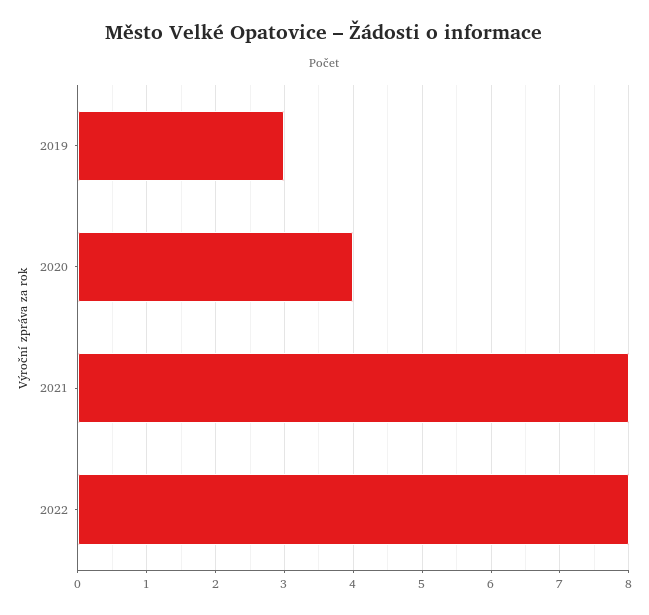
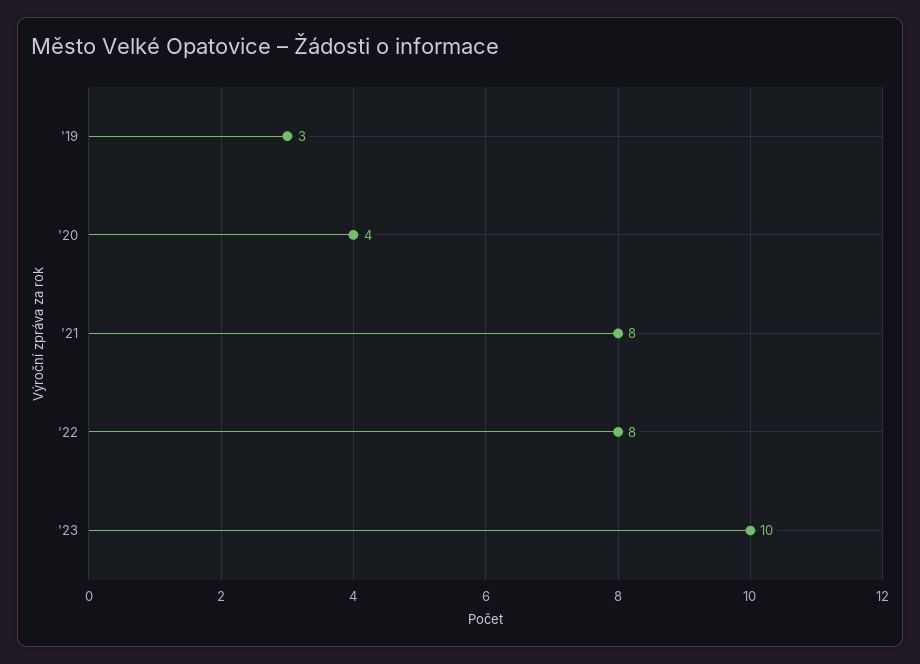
'23: none -> 10

